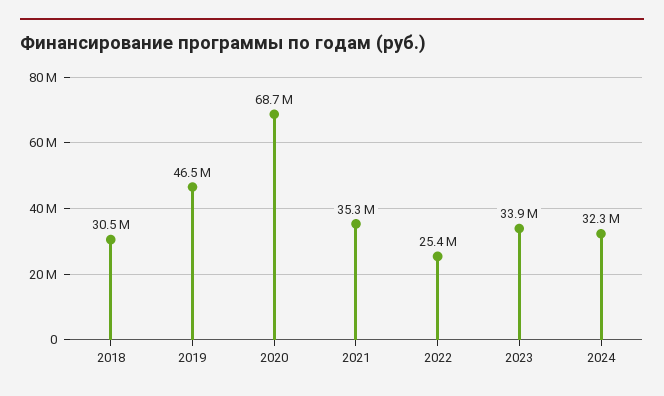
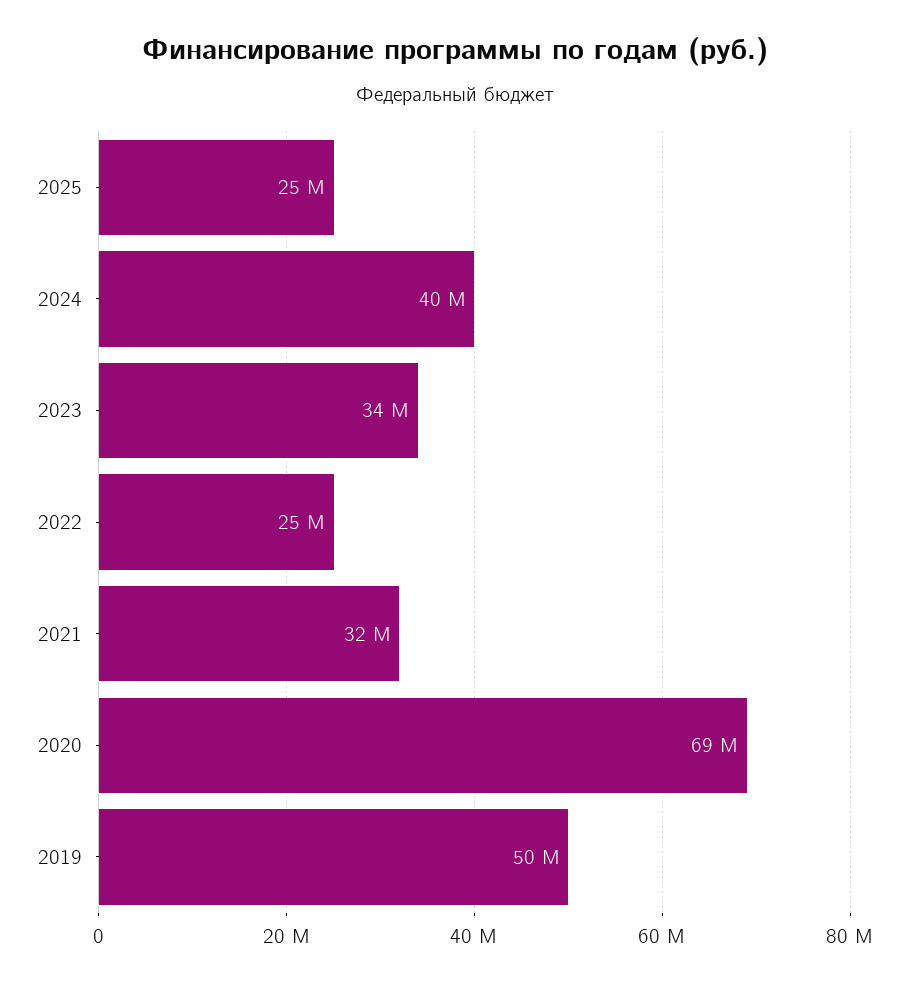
2018: 30500000 -> none
2019: 46500000 -> 50000000
2021: 35300000 -> 32000000
2024: 32300000 -> 40000000
2025: none -> 25000000

